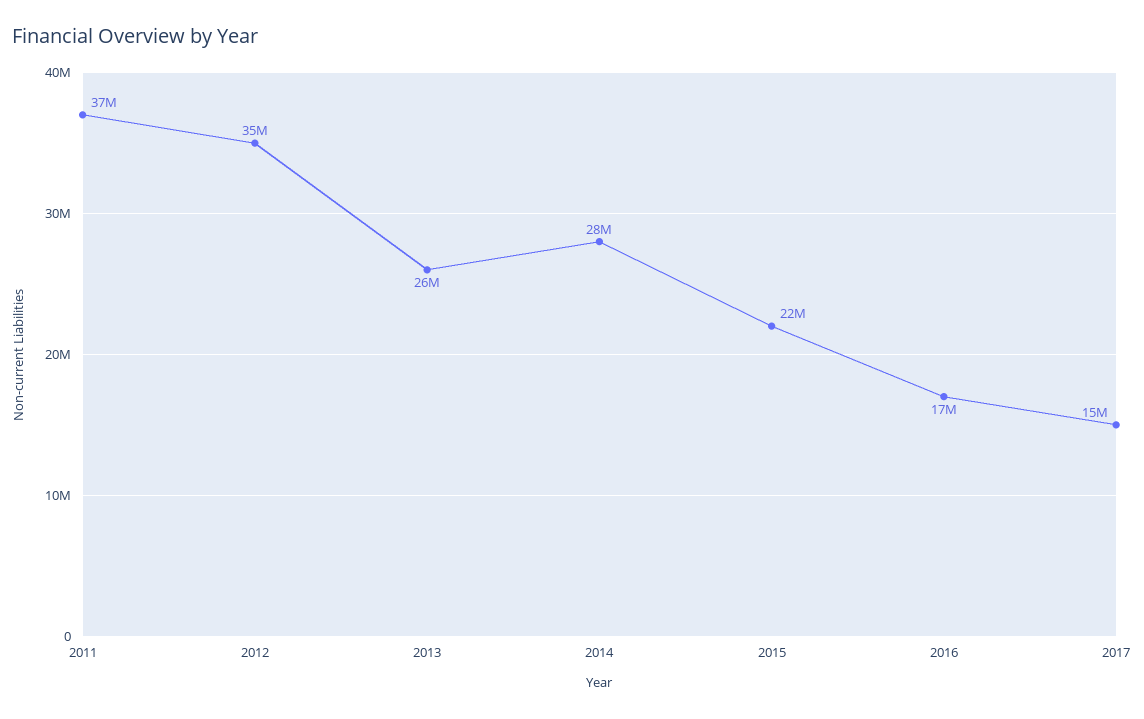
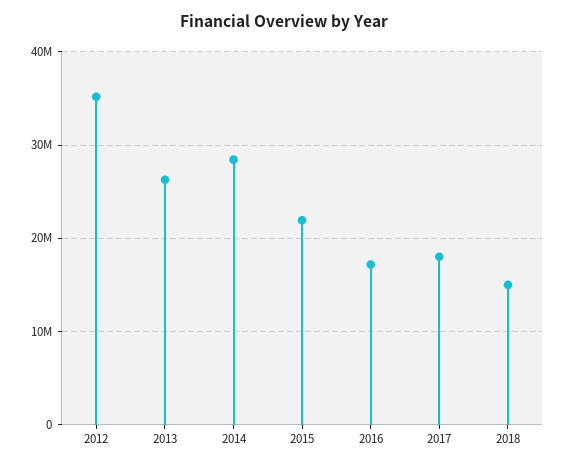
2011: 37000000 -> none
2017: 15000000 -> 18000000
2018: none -> 15000000

